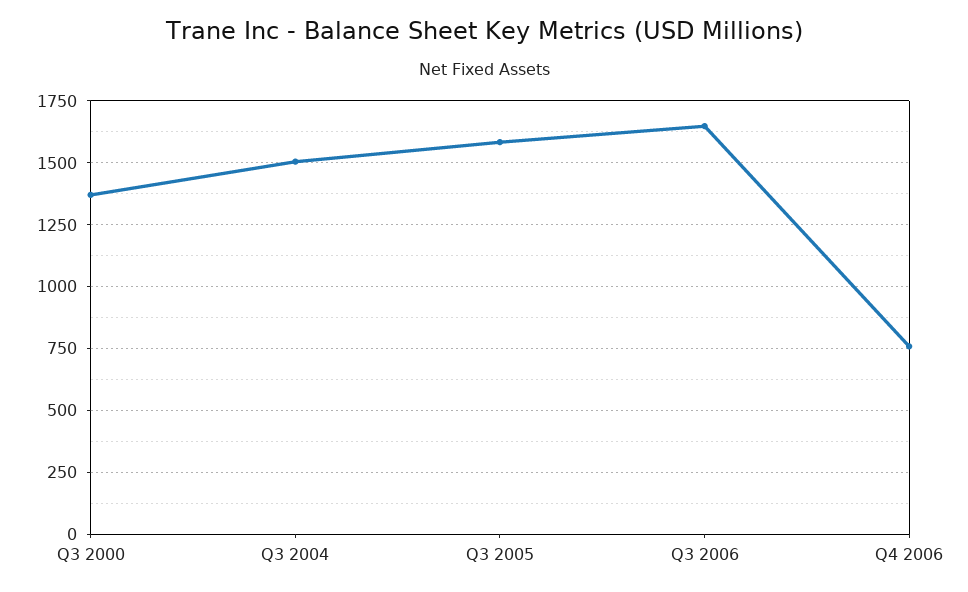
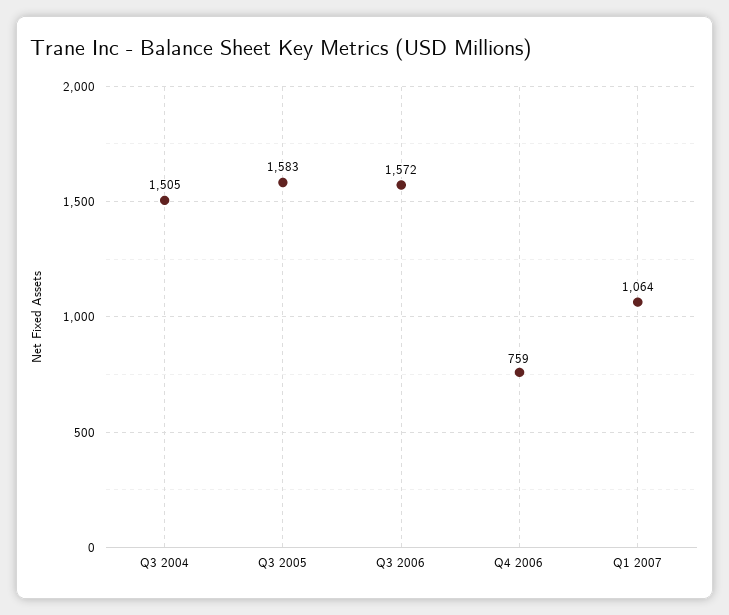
Q3 2000: 1375 -> none
Q3 2006: 1650 -> 1572
Q1 2007: none -> 1064

